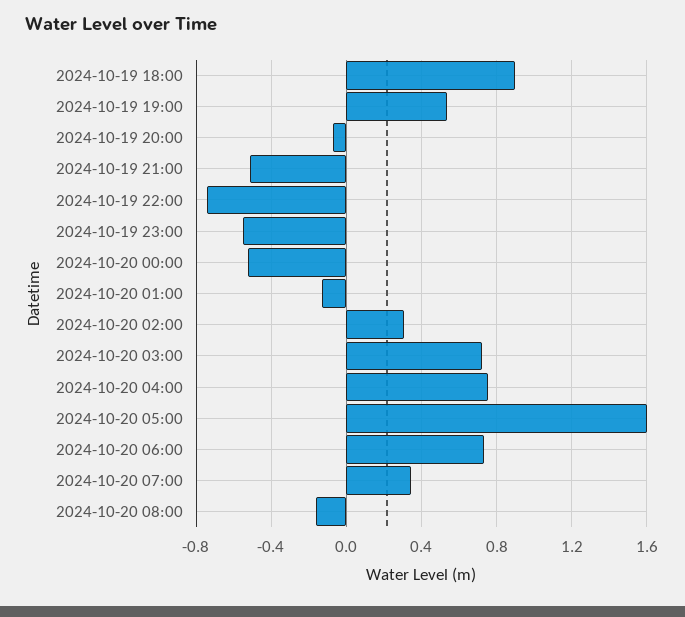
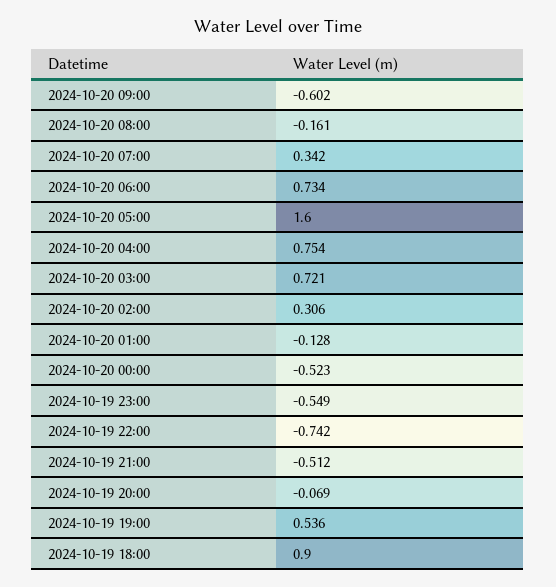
2024-10-20 09:00: none -> -0.602

